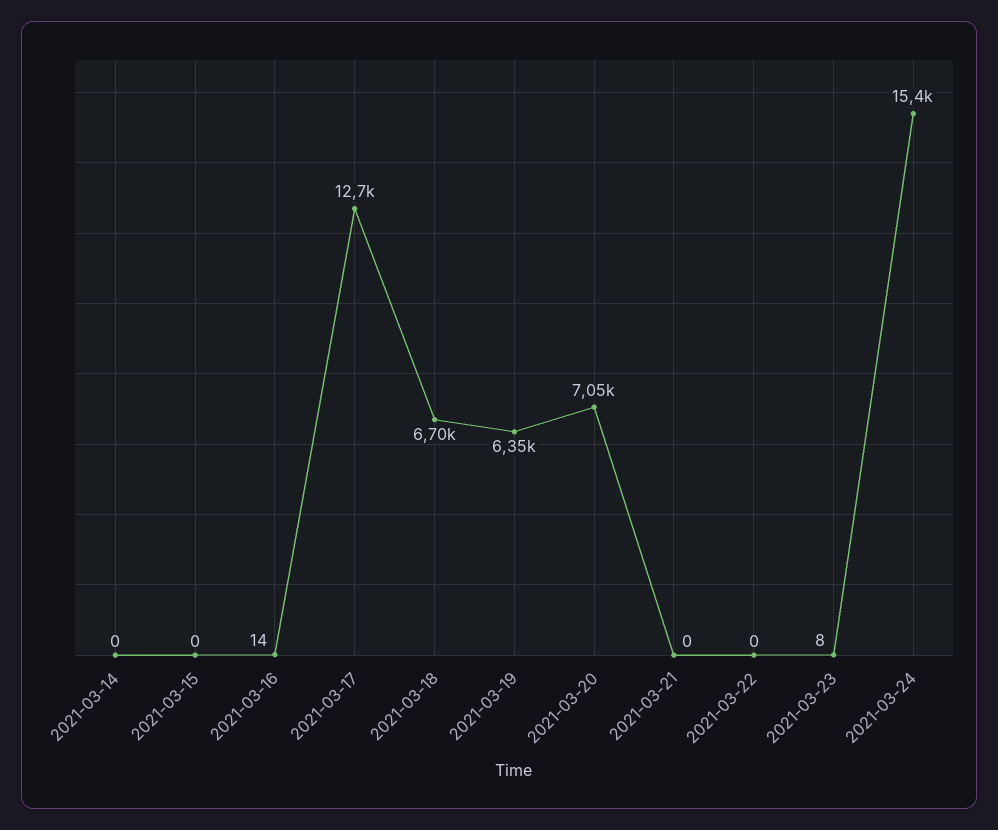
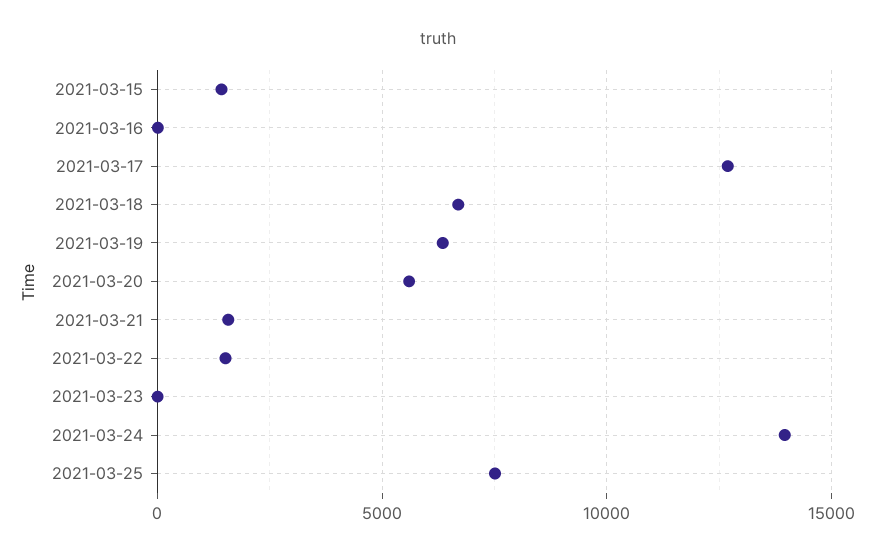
2021-03-14: 0 -> none
2021-03-15: 0 -> 1500
2021-03-20: 7050 -> 5500
2021-03-21: 0 -> 1500
2021-03-22: 0 -> 1500
2021-03-24: 15400 -> 14000
2021-03-25: none -> 7500

